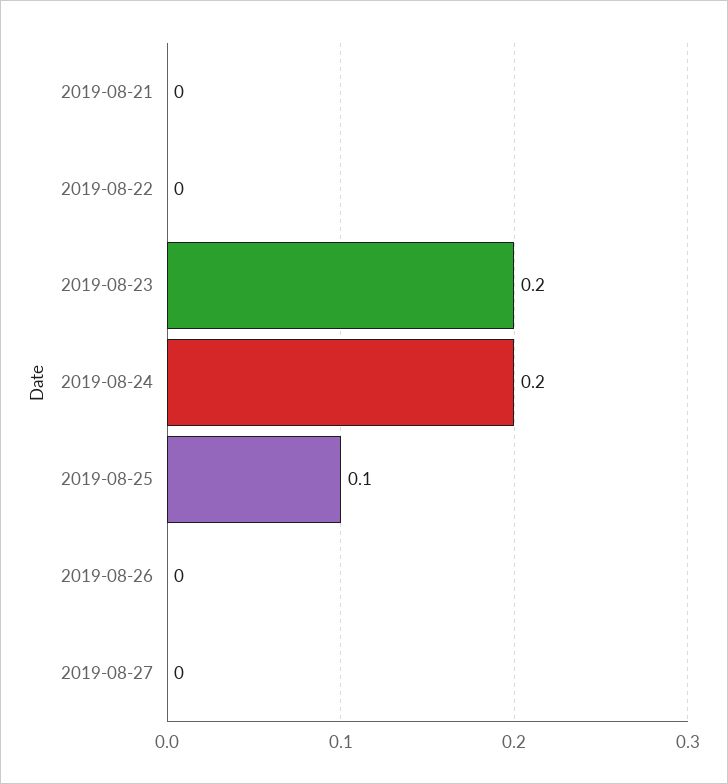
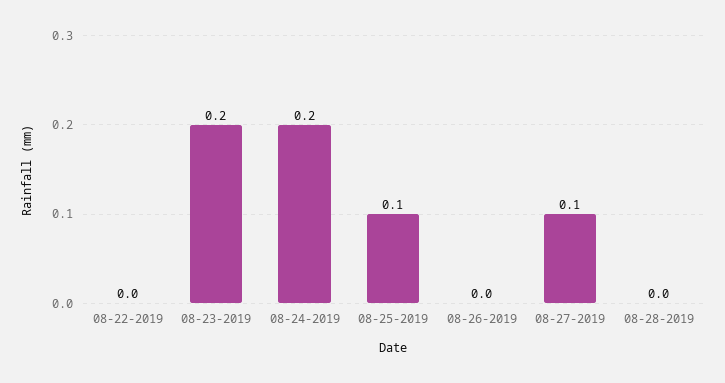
2019-08-21: 0 -> none
2019-08-27: 0 -> 0.1
08-28-2019: none -> 0

